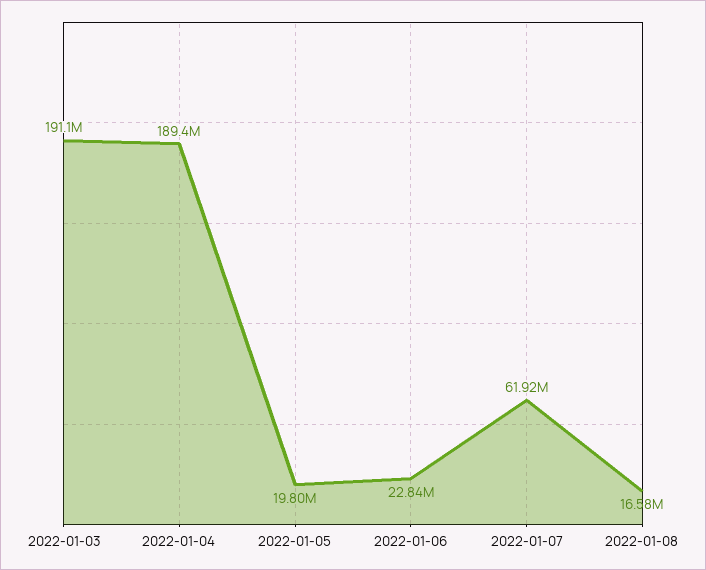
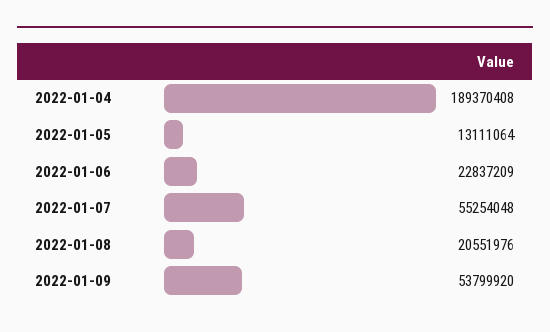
2022-01-03: 191100000 -> none
2022-01-05: 19800000 -> 13111064
2022-01-07: 61920000 -> 55254048
2022-01-08: 16580000 -> 20551976
2022-01-09: none -> 53799920

